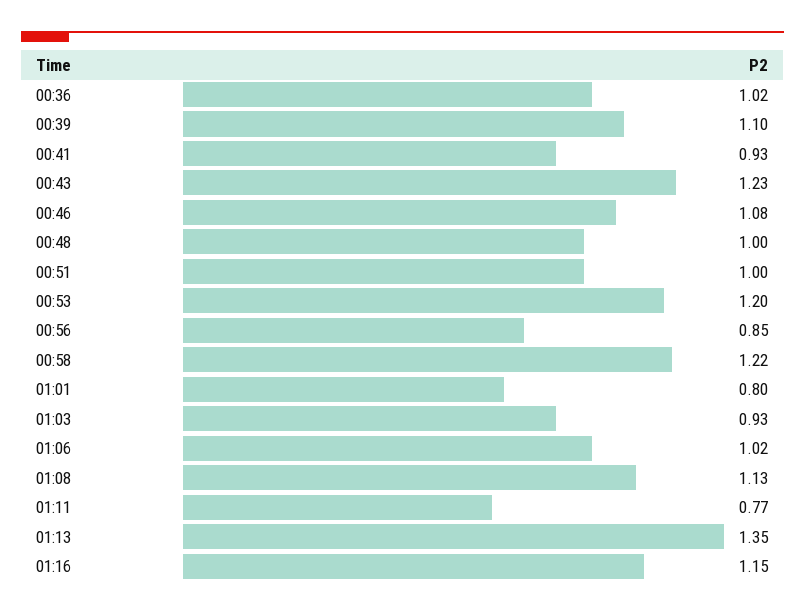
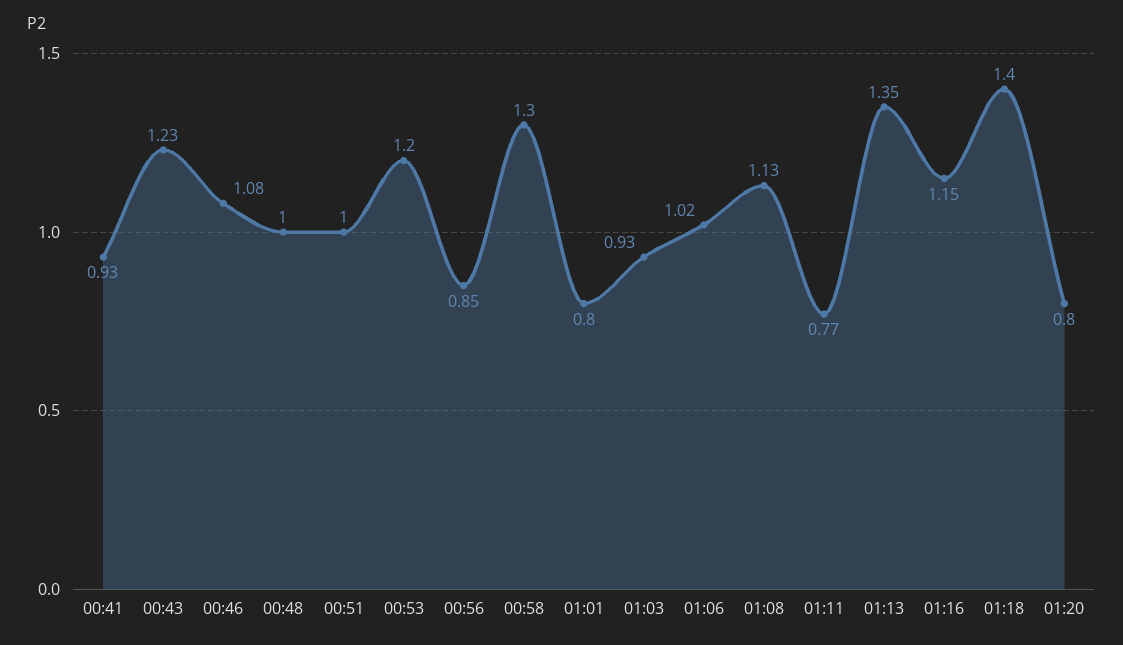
00:36: 1.02 -> none
00:39: 1.1 -> none
00:58: 1.22 -> 1.3
01:18: none -> 1.4
01:20: none -> 0.8

